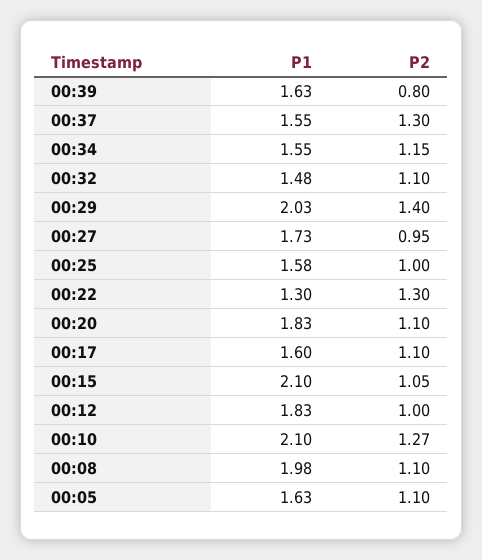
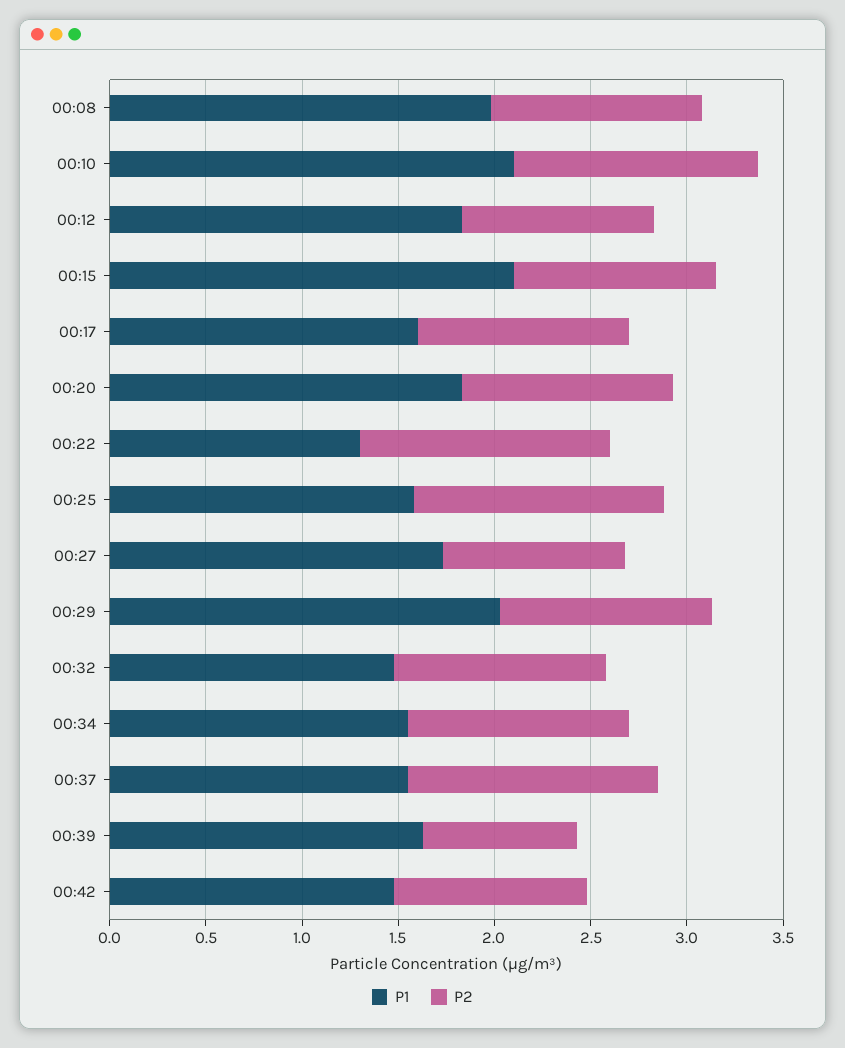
P2, 00:29: 1.4 -> 1.1
P2, 00:25: 1 -> 1.3
P1, 00:05: 1.63 -> none
P2, 00:05: 1.1 -> none
P1, 00:42: none -> 1.5
P2, 00:42: none -> 1

